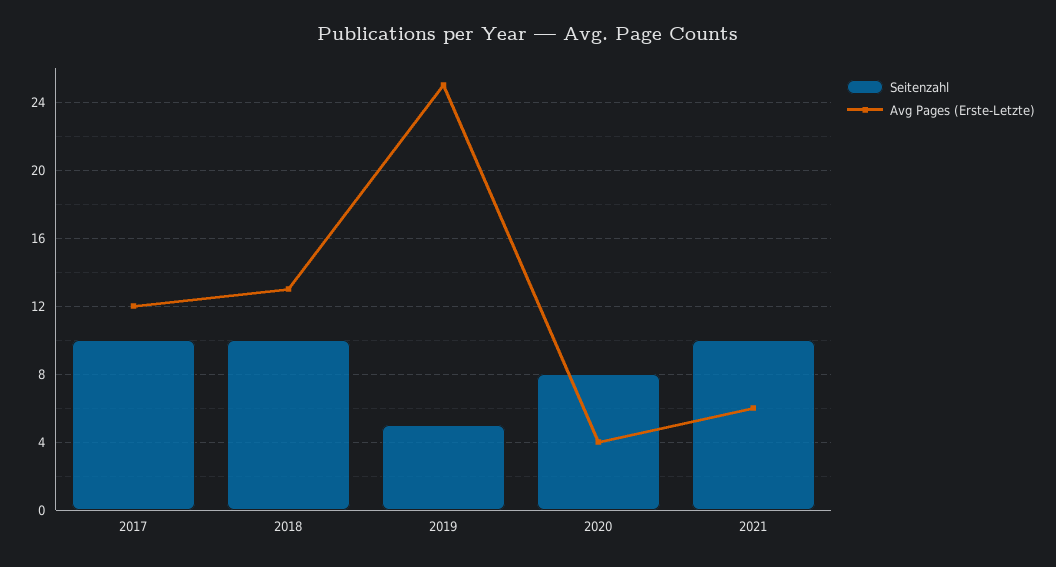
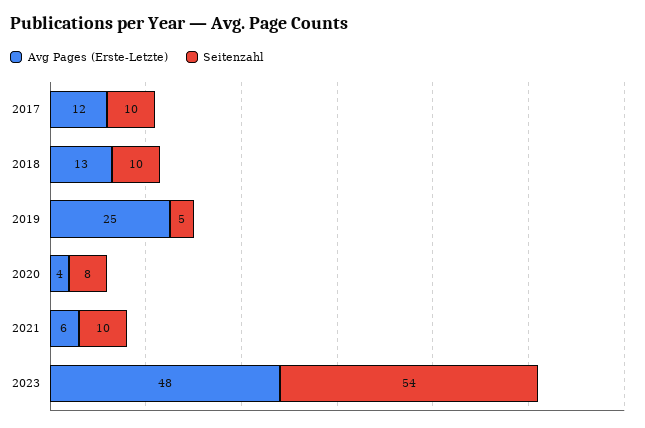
Avg Pages (Erste-Letzte), 2023: none -> 48
Seitenzahl, 2023: none -> 54

